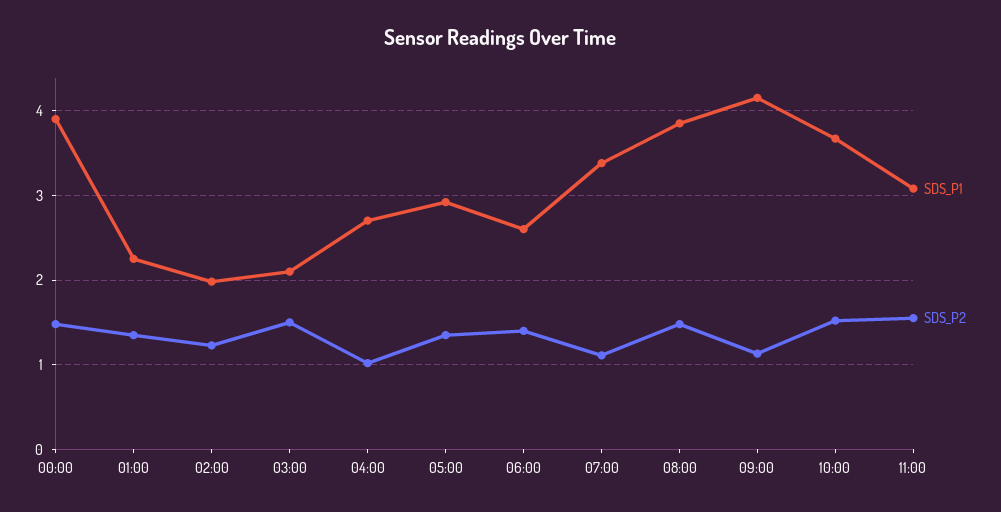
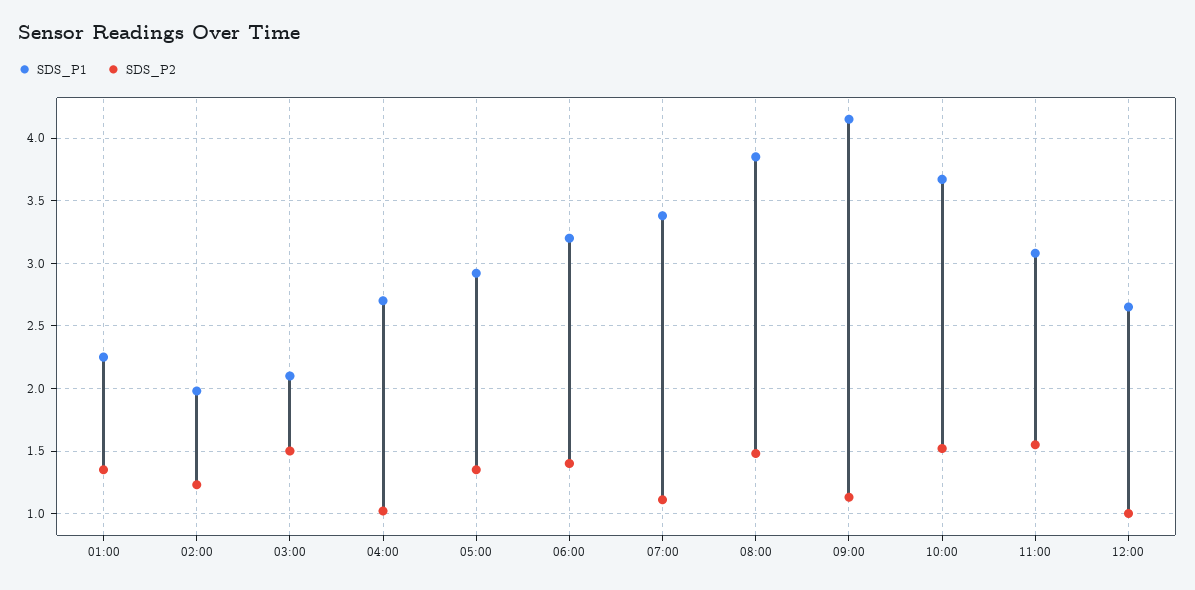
SDS_P1, 00:00: 3.9 -> none
SDS_P2, 00:00: 1.5 -> none
SDS_P1, 06:00: 2.6 -> 3.2
SDS_P1, 12:00: none -> 2.65
SDS_P2, 12:00: none -> 1

